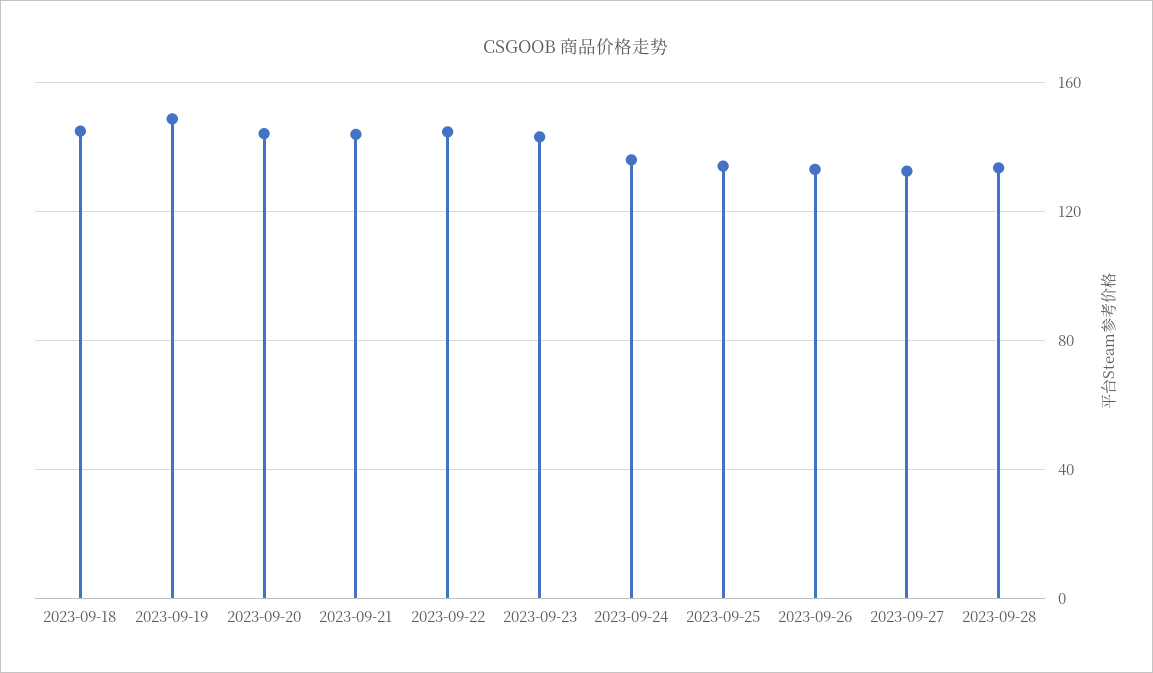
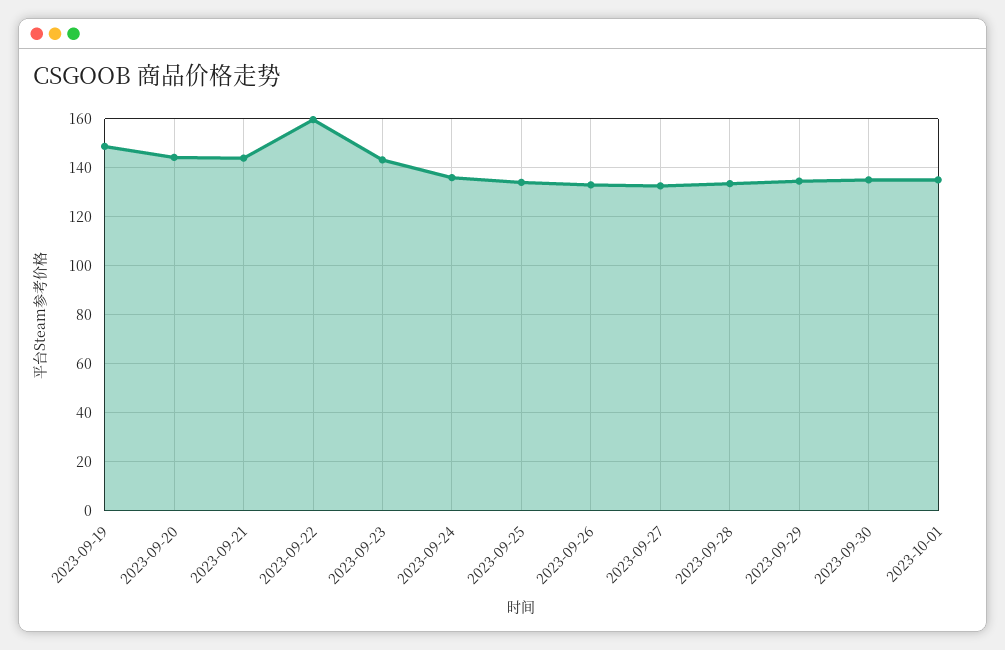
2023-09-18: 145 -> none
2023-09-22: 145 -> 160
2023-09-29: none -> 135
2023-09-30: none -> 135
2023-10-01: none -> 135

